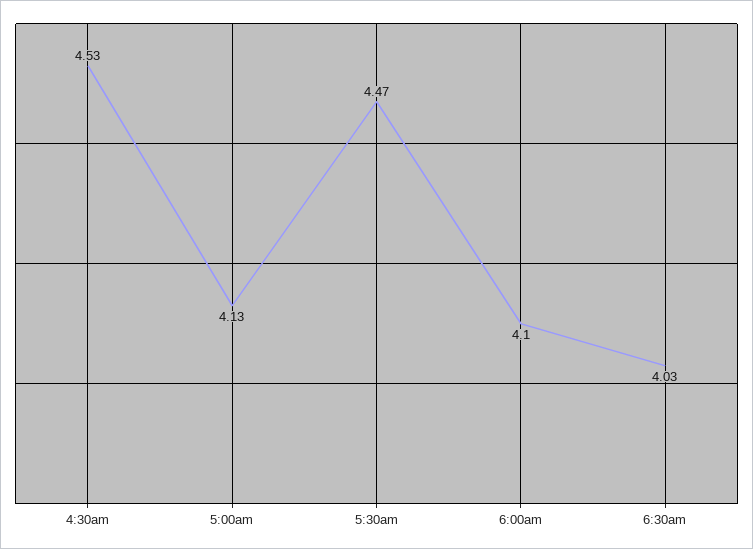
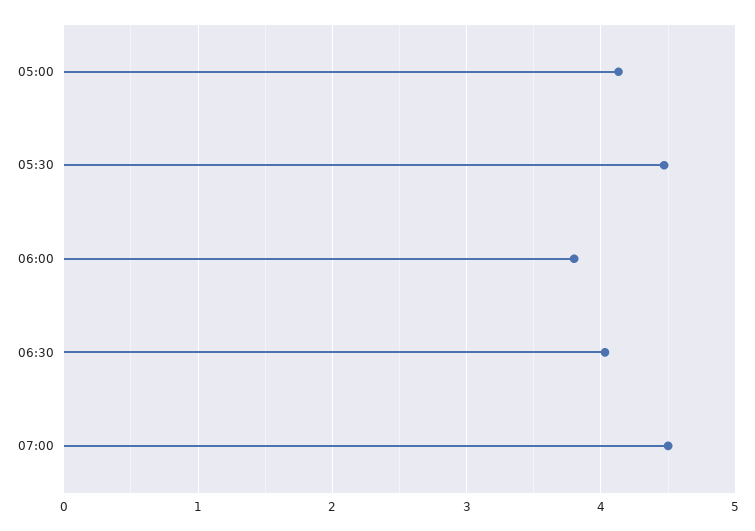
4:30am: 4.53 -> none
6:00am: 4.1 -> 3.8
07:00: none -> 4.5

